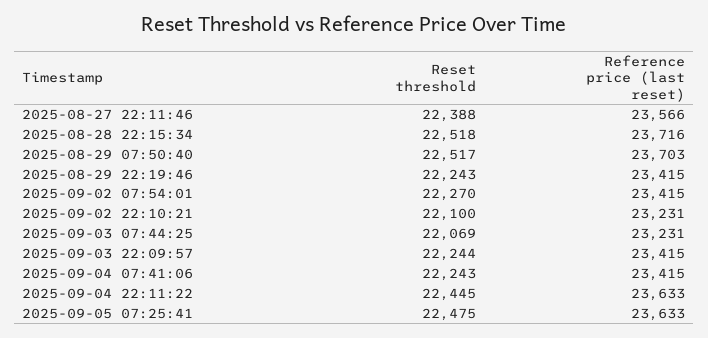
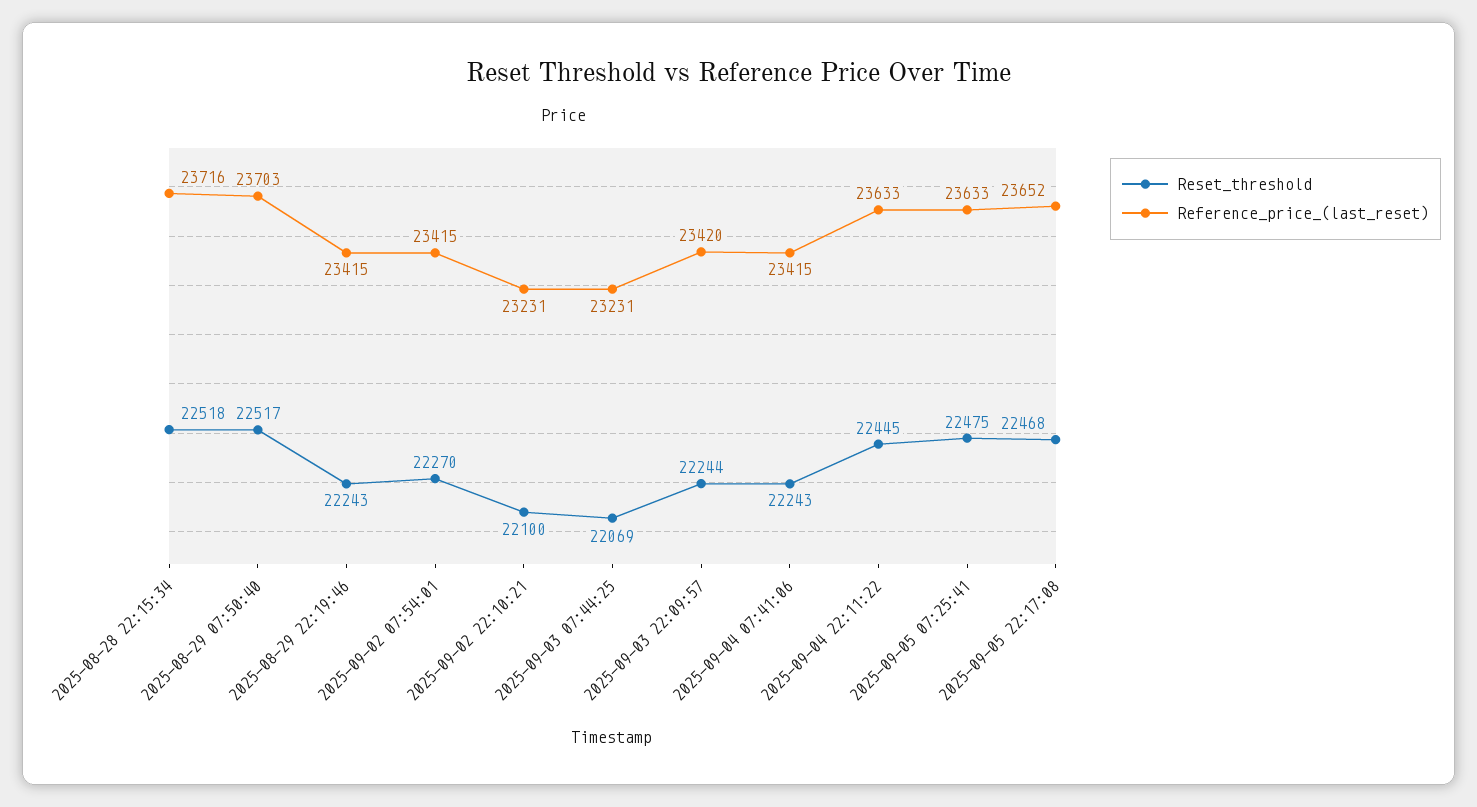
Reset threshold, 2025-08-27 22:11:46: 22388 -> none
Reference price (last reset), 2025-08-27 22:11:46: 23566 -> none
Reference price (last reset), 2025-09-03 22:09:57: 23415 -> 23420
Reset threshold, 2025-09-05 22:17:08: none -> 22468
Reference price (last reset), 2025-09-05 22:17:08: none -> 23652

